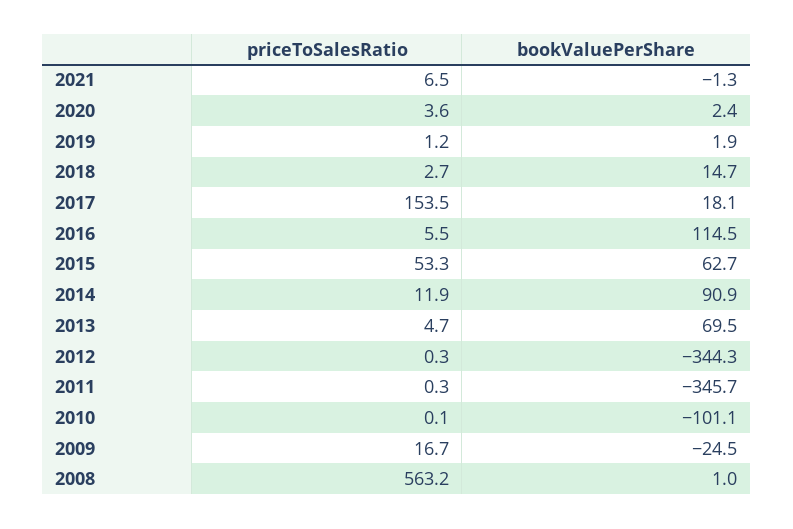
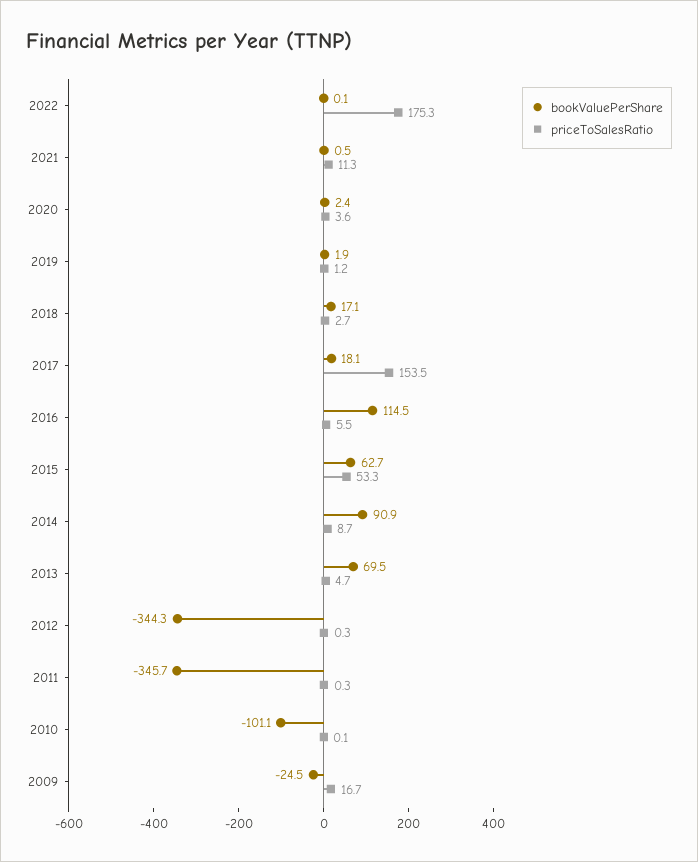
priceToSalesRatio, 2021: 6.5 -> 11.3
bookValuePerShare, 2021: -1.3 -> 0.5
bookValuePerShare, 2018: 14.7 -> 17.1
priceToSalesRatio, 2014: 11.9 -> 8.7
priceToSalesRatio, 2008: 563.2 -> none
bookValuePerShare, 2008: 1 -> none
bookValuePerShare, 2022: none -> 0.1
priceToSalesRatio, 2022: none -> 175.3

